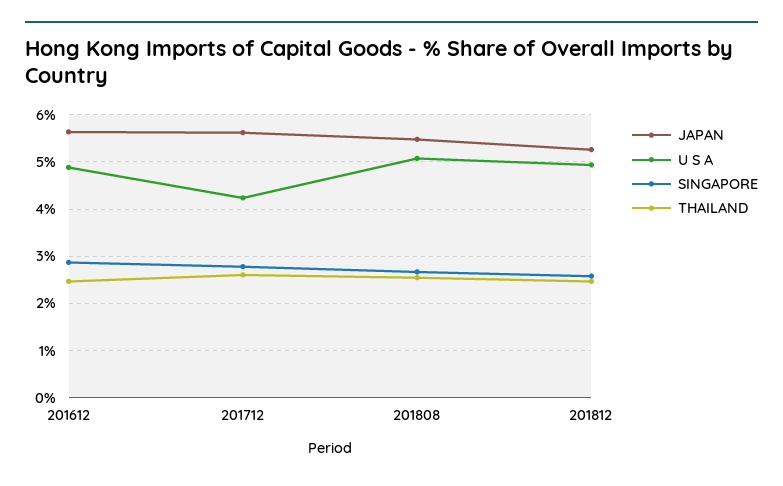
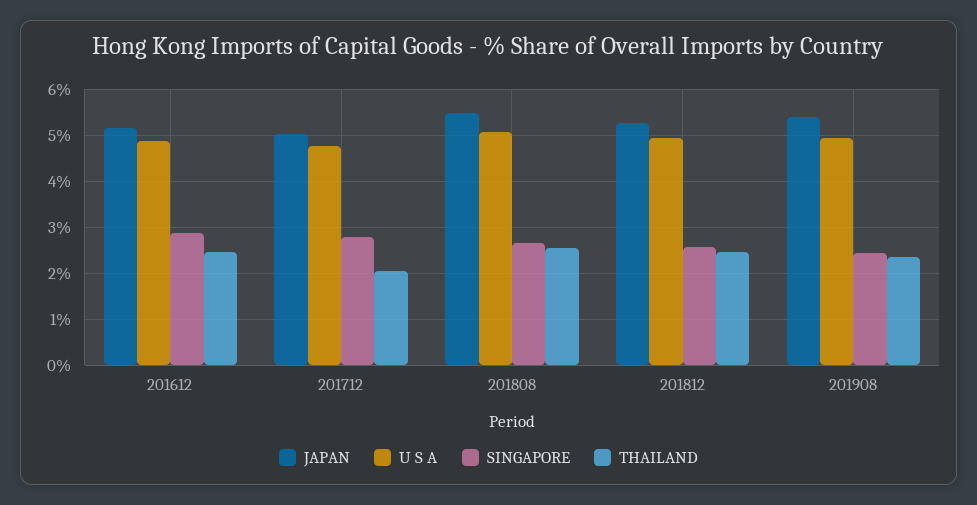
JAPAN, 201612: 5.6 -> 5.2
JAPAN, 201712: 5.6 -> 5
U S A, 201712: 4.2 -> 4.8
THAILAND, 201712: 2.6 -> 2
JAPAN, 201908: none -> 5.4
U S A, 201908: none -> 5
SINGAPORE, 201908: none -> 2.4
THAILAND, 201908: none -> 2.4

